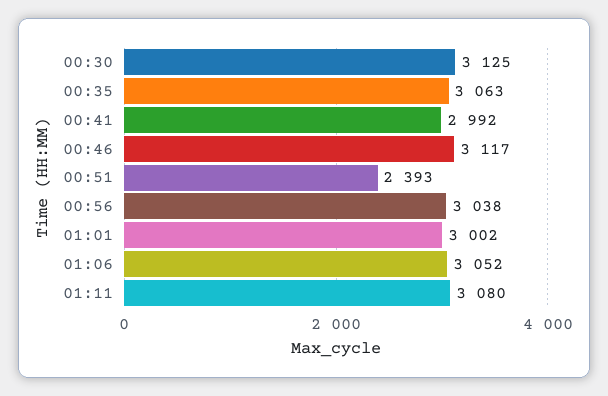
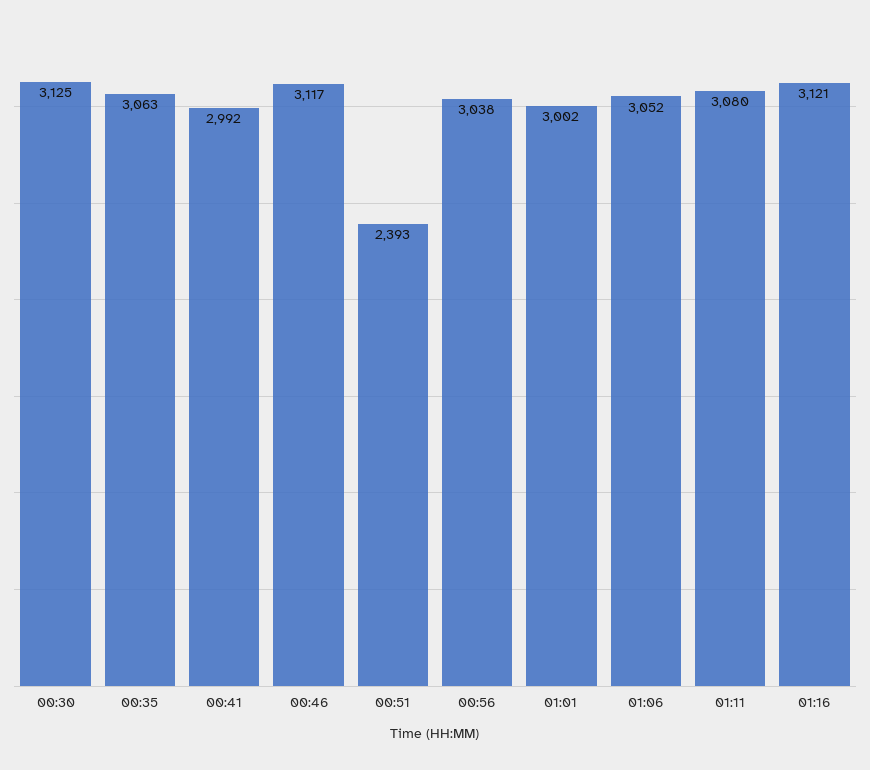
01:16: none -> 3121

